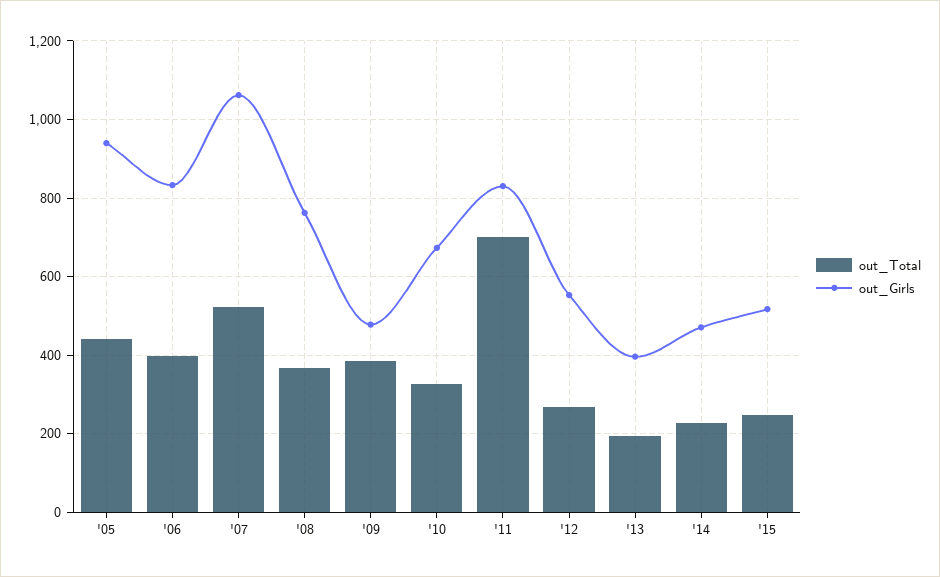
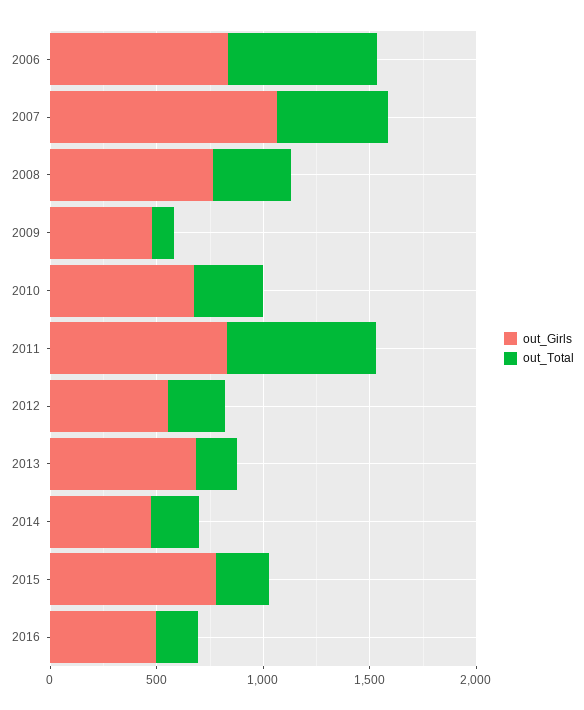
out_Total, '05: 440 -> none
out_Girls, '05: 940 -> none
out_Total, '06: 400 -> 700
out_Total, '09: 380 -> 100
out_Girls, '13: 400 -> 700
out_Girls, '15: 520 -> 800
out_Girls, 2016: none -> 500
out_Total, 2016: none -> 200

